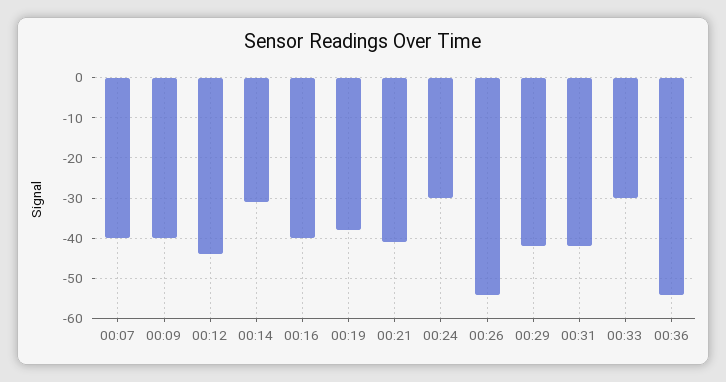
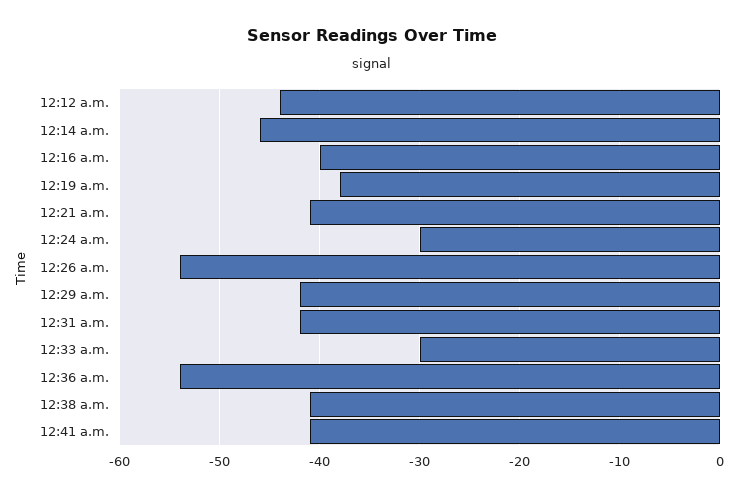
00:07: -40 -> none
00:09: -40 -> none
00:14: -30 -> -46
12:38 a.m.: none -> -41
12:41 a.m.: none -> -41

